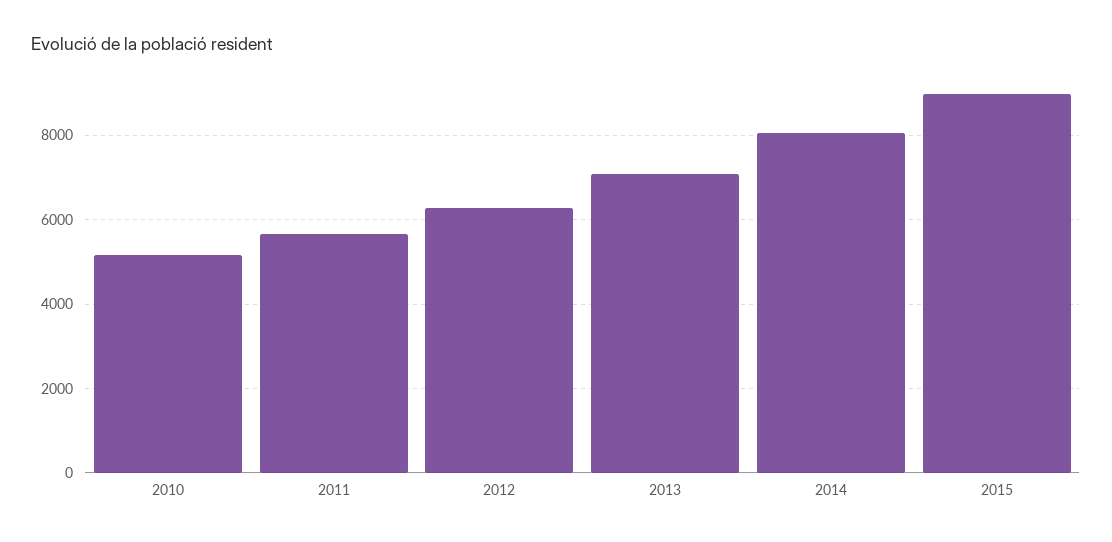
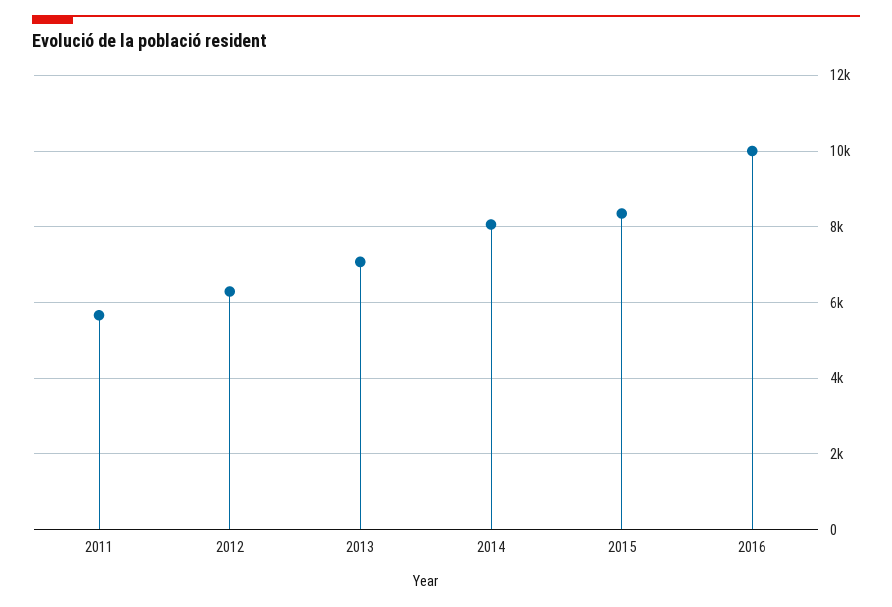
2010: 5200 -> none
2015: 9000 -> 8400
2016: none -> 10000

